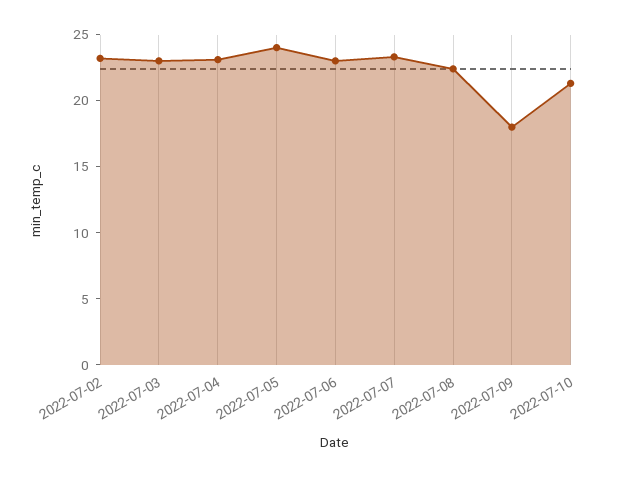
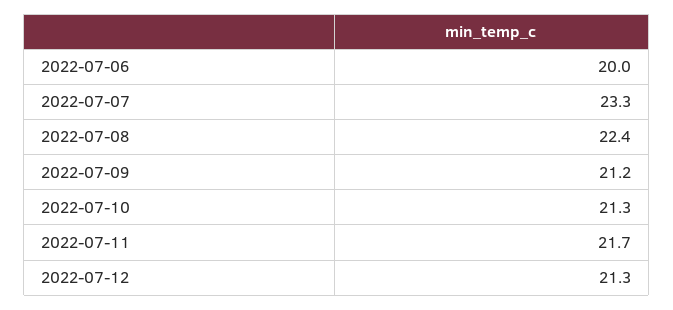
2022-07-02: 23 -> none
2022-07-03: 23 -> none
2022-07-04: 23 -> none
2022-07-05: 24 -> none
2022-07-06: 23 -> 20
2022-07-09: 18 -> 21.2
2022-07-11: none -> 21.7
2022-07-12: none -> 21.3

